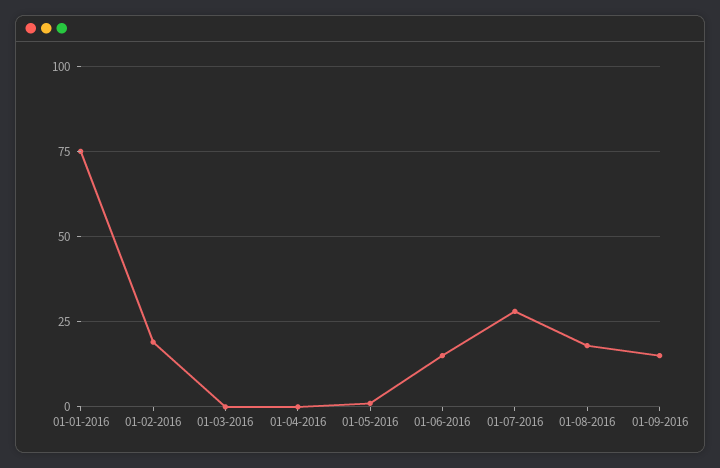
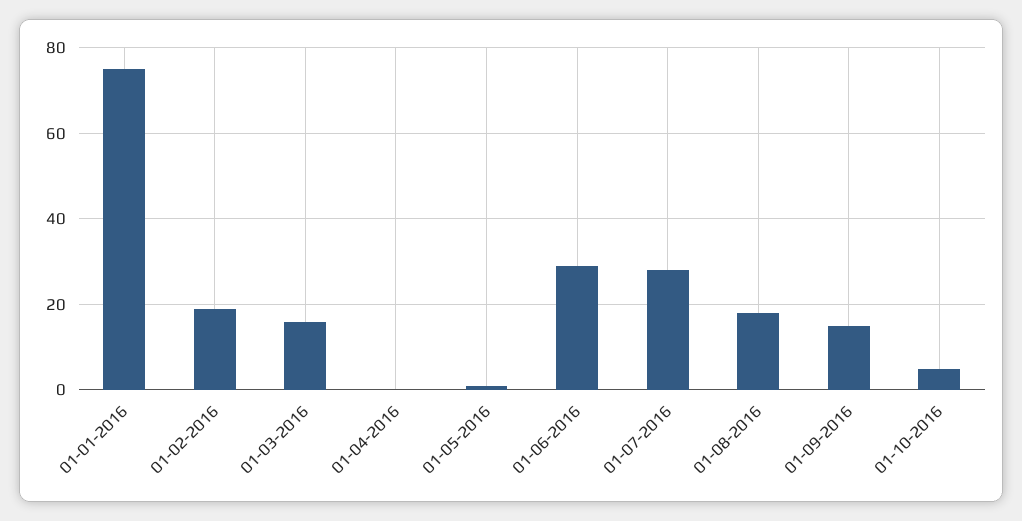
01-03-2016: 0 -> 15
01-06-2016: 15 -> 30
01-10-2016: none -> 5

